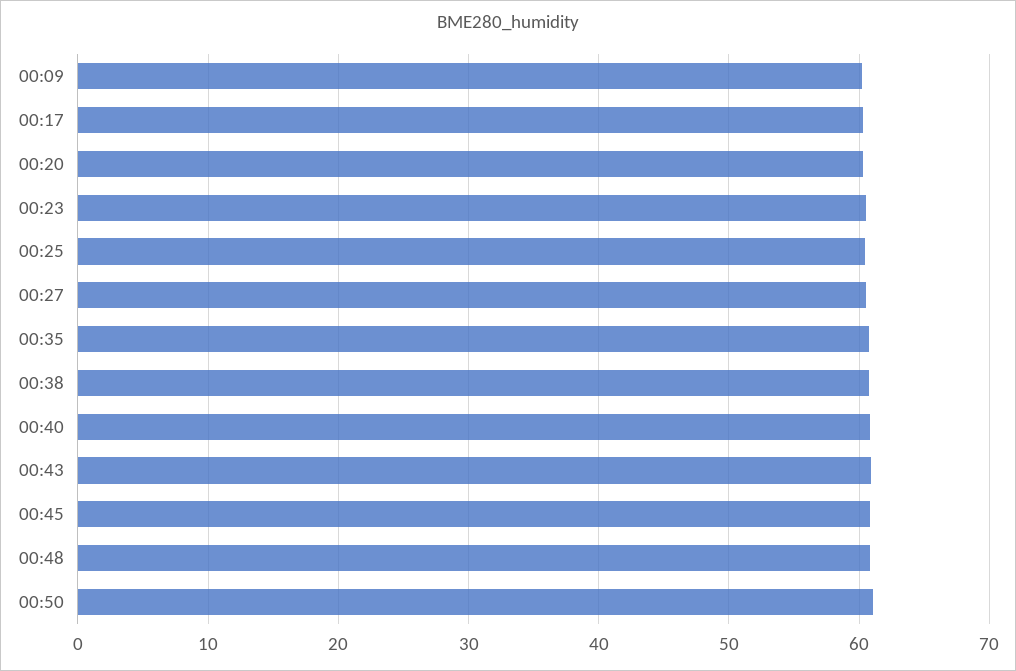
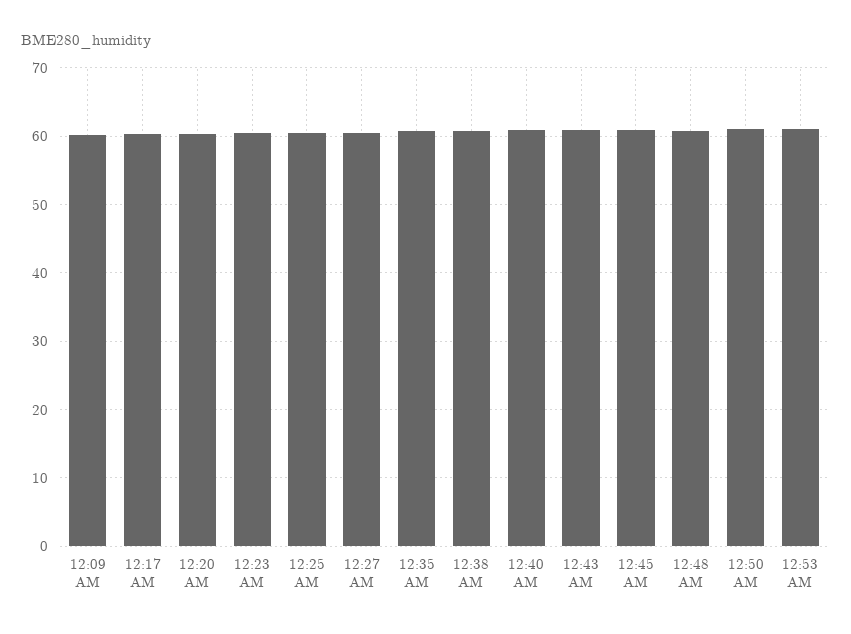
12:53 AM: none -> 61

